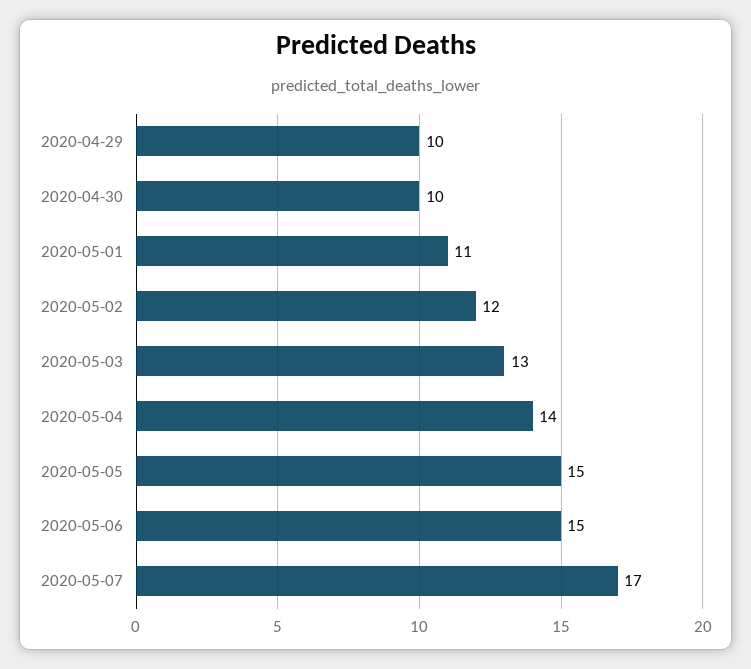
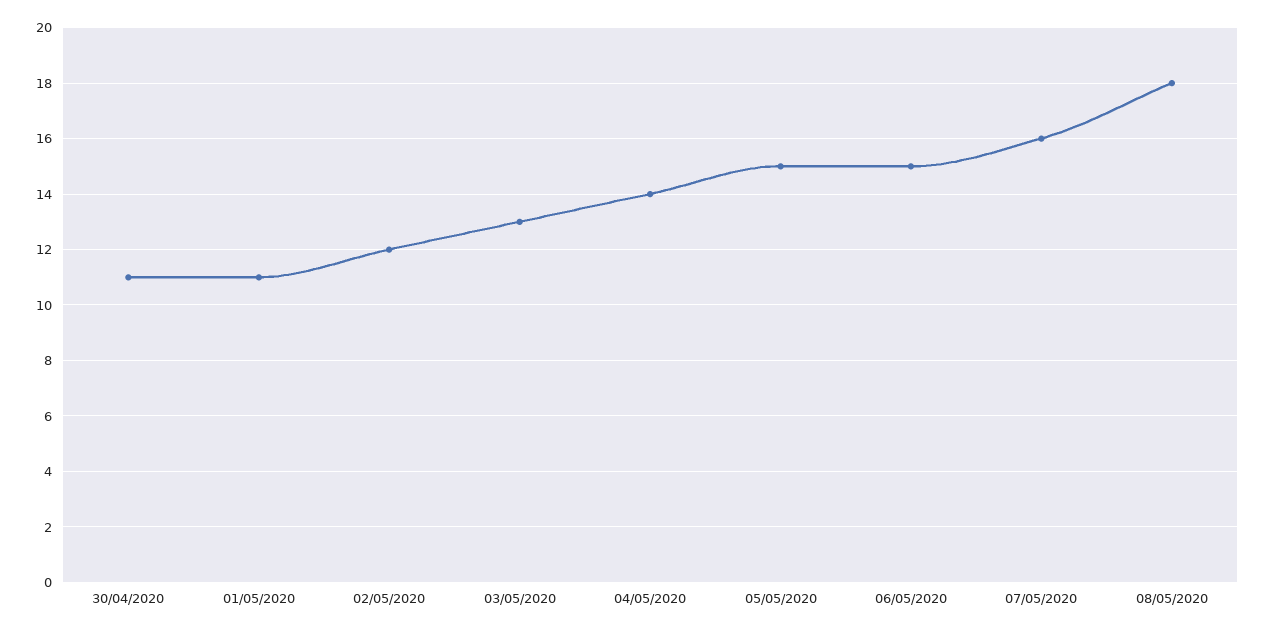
2020-04-29: 10 -> none
2020-04-30: 10 -> 11
2020-05-07: 17 -> 16
08/05/2020: none -> 18

